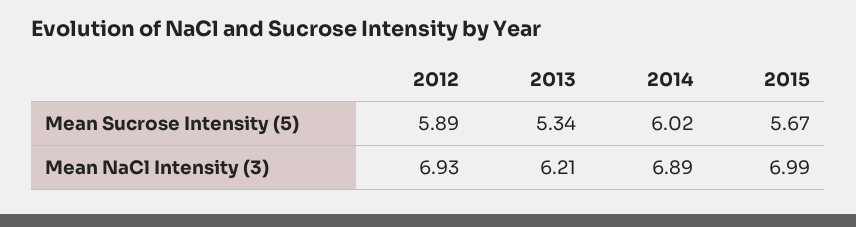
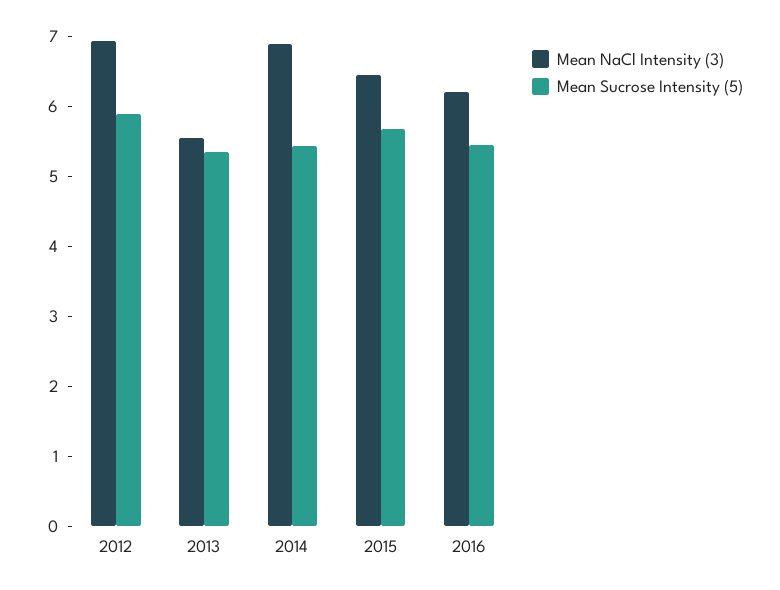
Mean Sucrose Intensity (5), 2014: 6.02 -> 5.4
Mean NaCl Intensity (3), 2013: 6.21 -> 5.6
Mean NaCl Intensity (3), 2015: 6.99 -> 6.4
Mean NaCl Intensity (3), 2016: none -> 6.2
Mean Sucrose Intensity (5), 2016: none -> 5.4

